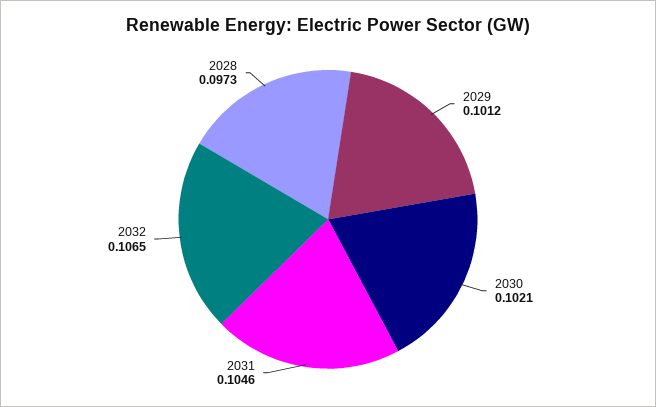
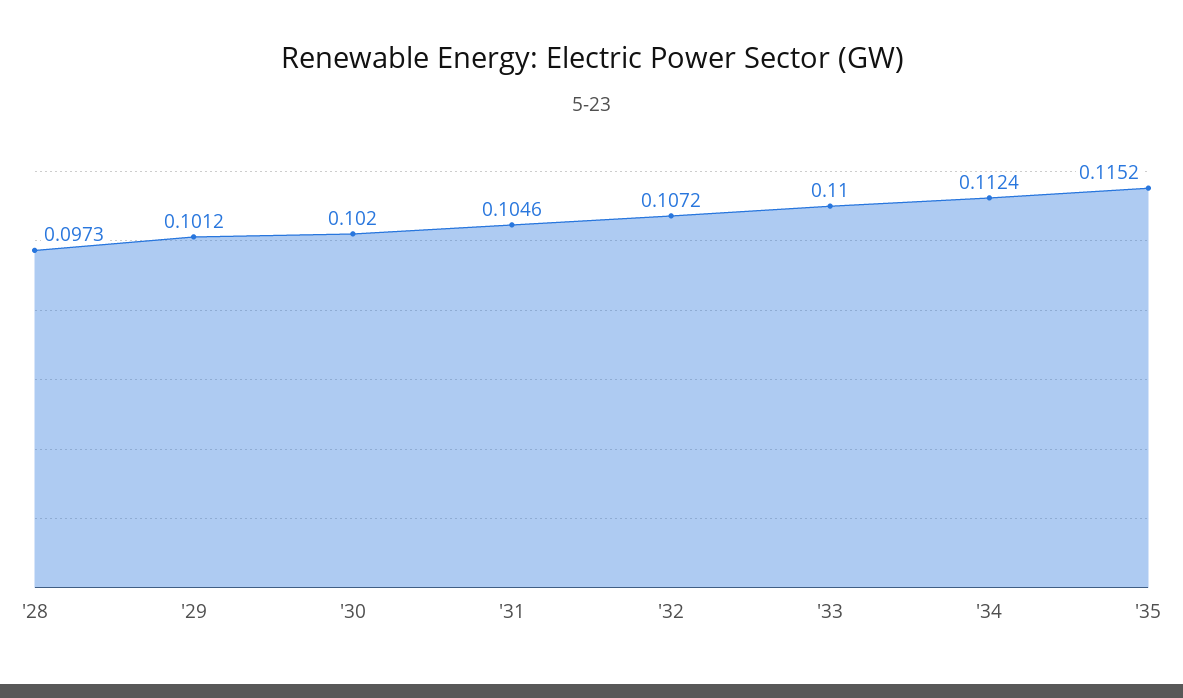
2030: 0.1021 -> 0.102
2032: 0.1065 -> 0.1072
'33: none -> 0.11
'34: none -> 0.1124
'35: none -> 0.1152

